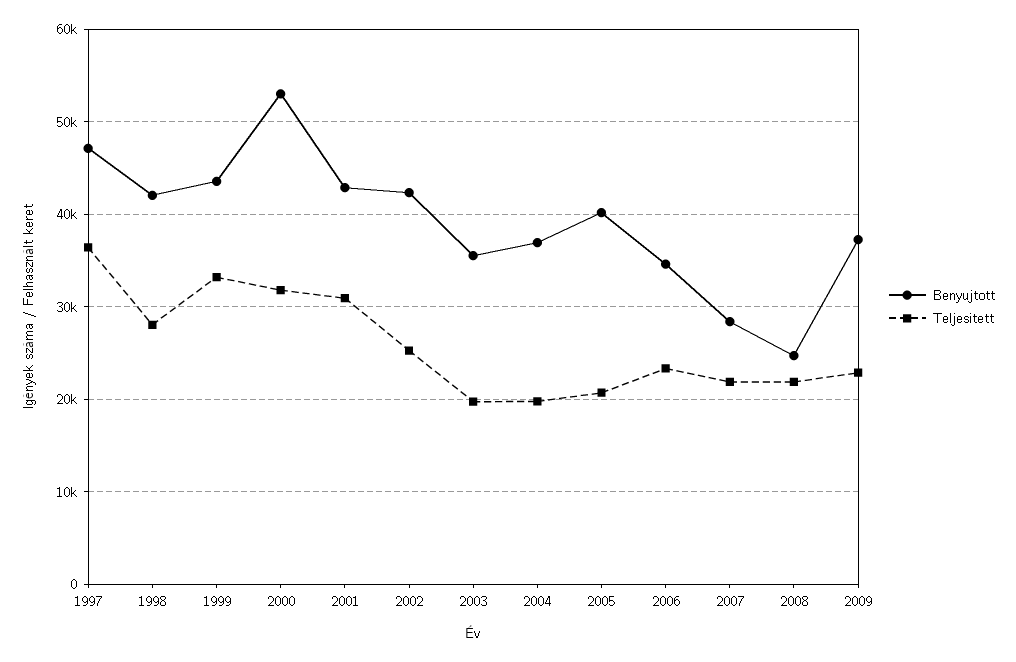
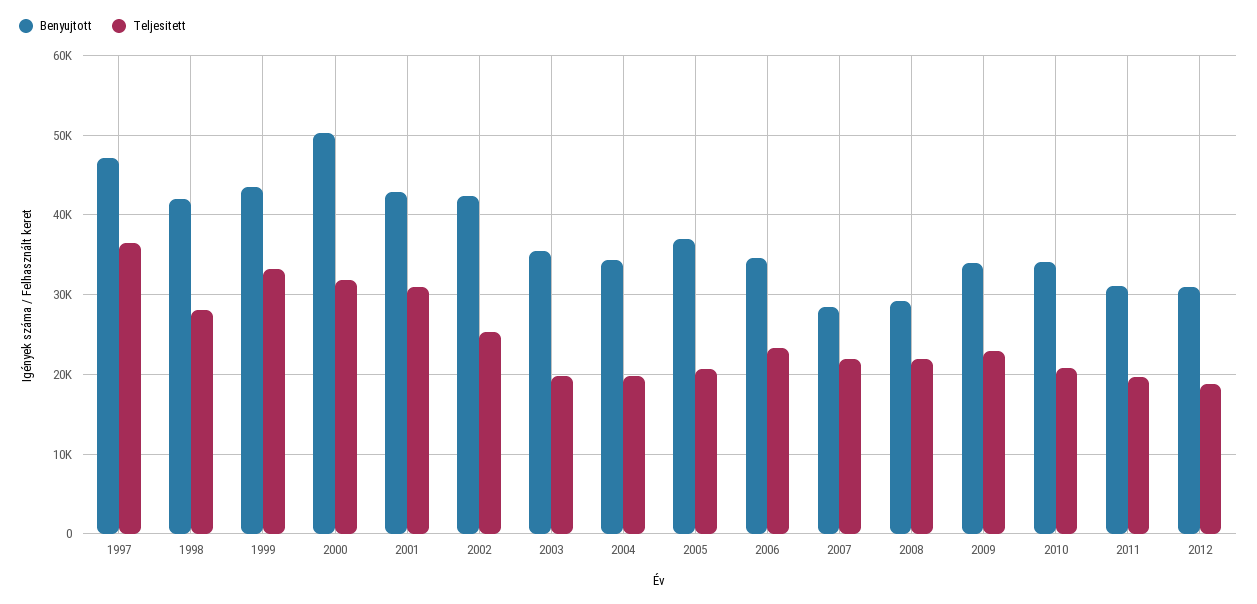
Benyujtott, 2000: 53000 -> 50000
Benyujtott, 2004: 37000 -> 34000
Benyujtott, 2005: 40000 -> 37000
Benyujtott, 2008: 25000 -> 29000
Benyujtott, 2009: 37000 -> 34000
Benyujtott, 2010: none -> 34000
Teljesitett, 2010: none -> 21000
Benyujtott, 2011: none -> 31000
Teljesitett, 2011: none -> 20000
Benyujtott, 2012: none -> 31000
Teljesitett, 2012: none -> 19000

